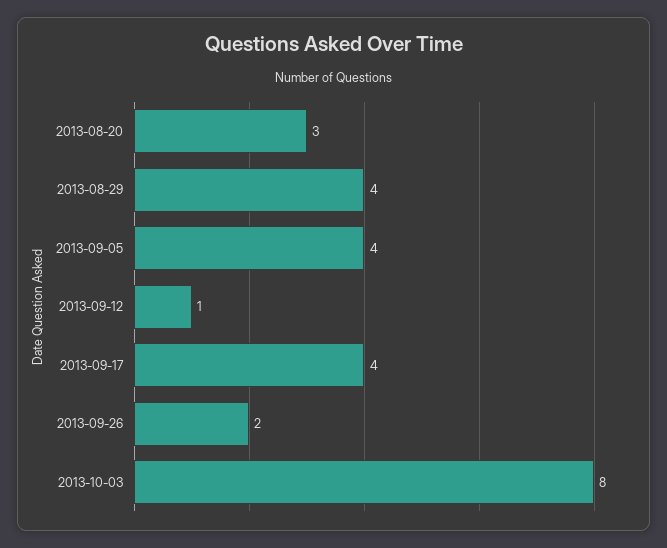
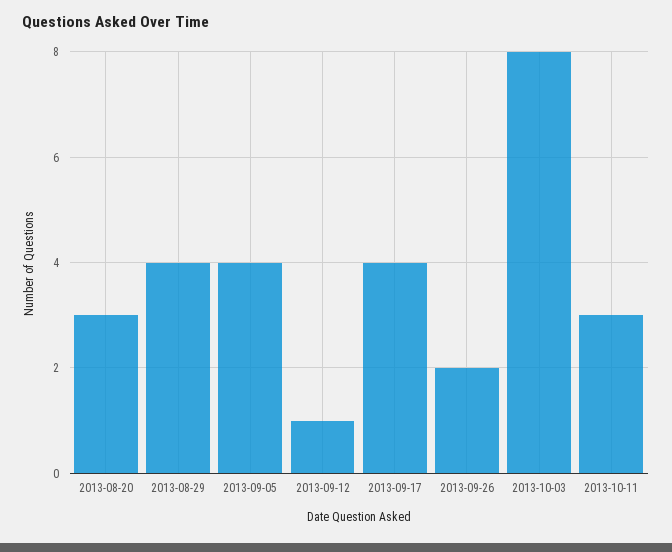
2013-10-11: none -> 3

